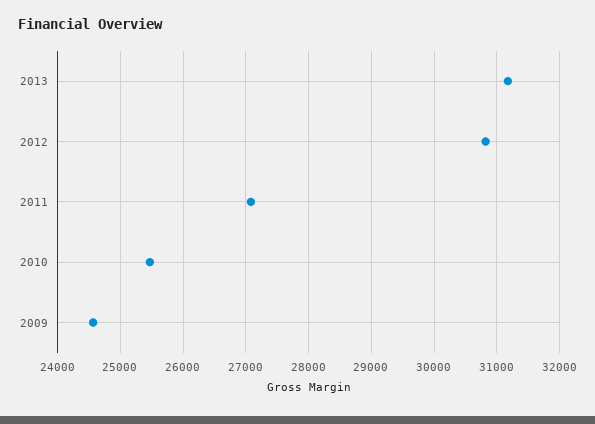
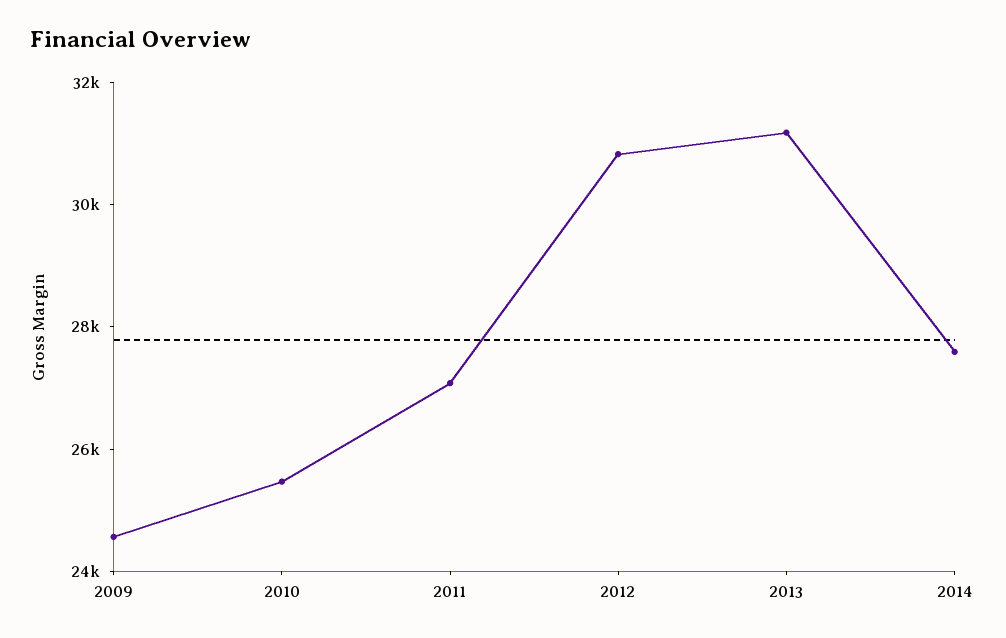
2014: none -> 27500

